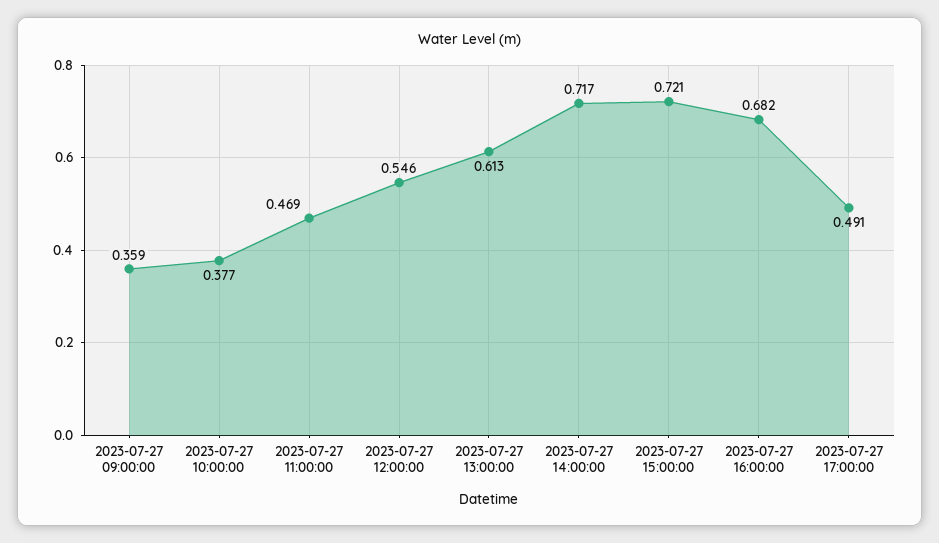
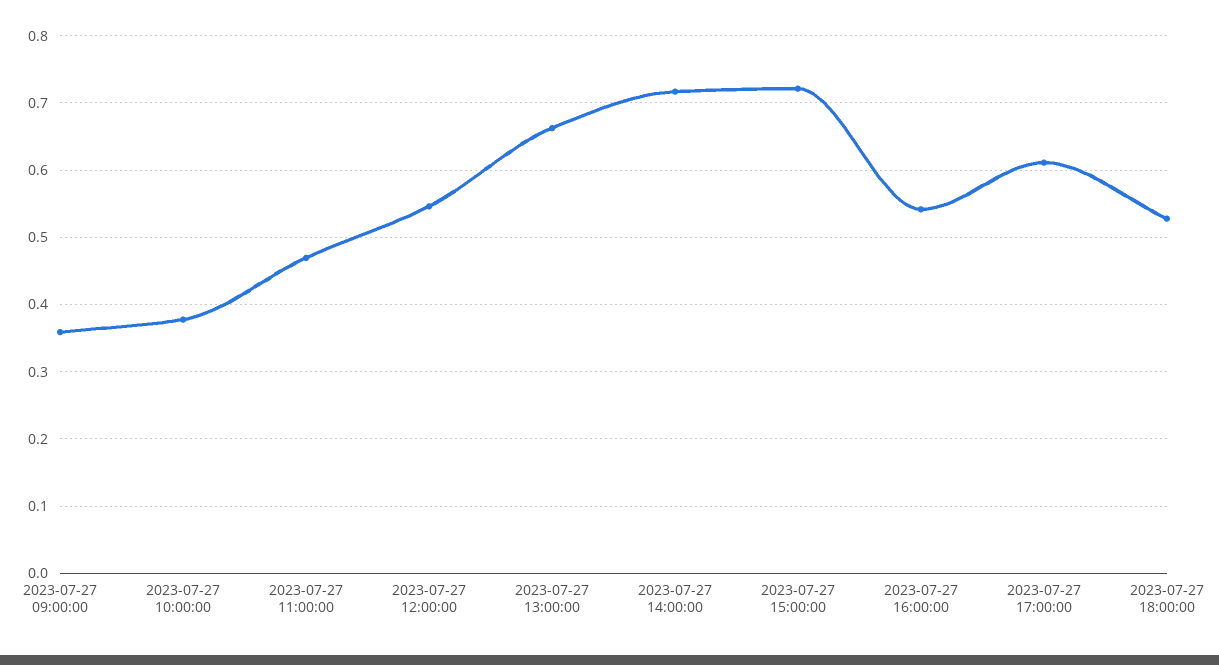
2023-07-27 13:00:00: 0.613 -> 0.66
2023-07-27 16:00:00: 0.682 -> 0.54
2023-07-27 17:00:00: 0.491 -> 0.61
2023-07-27 18:00:00: none -> 0.53

